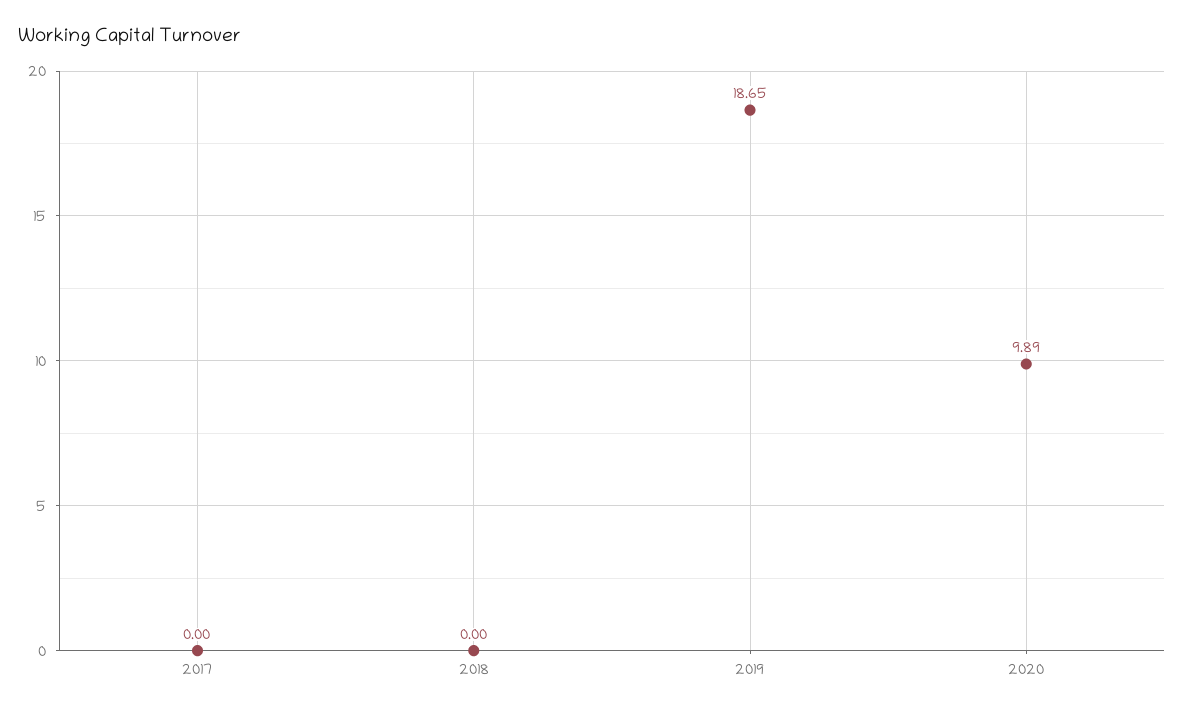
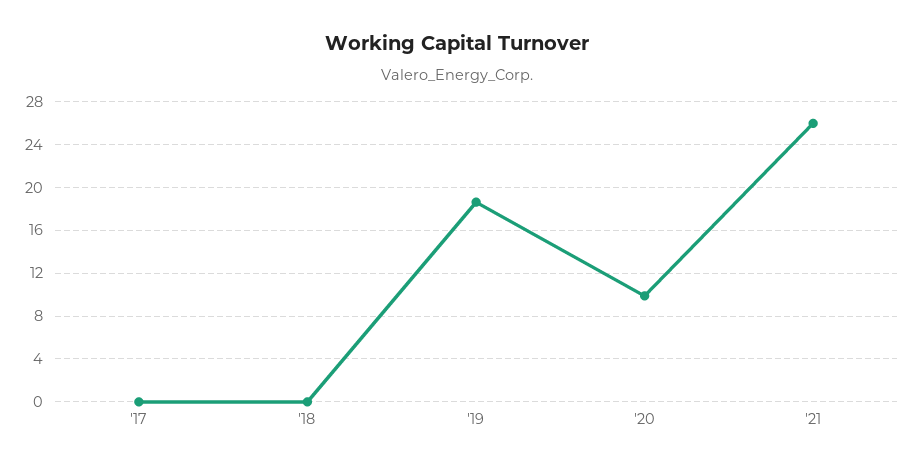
'21: none -> 26

